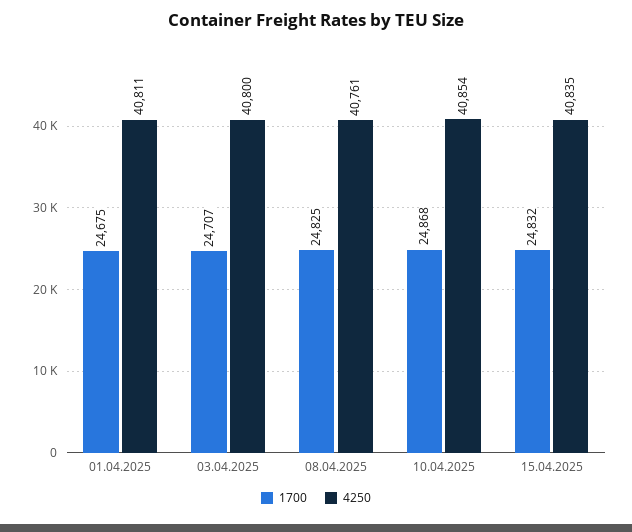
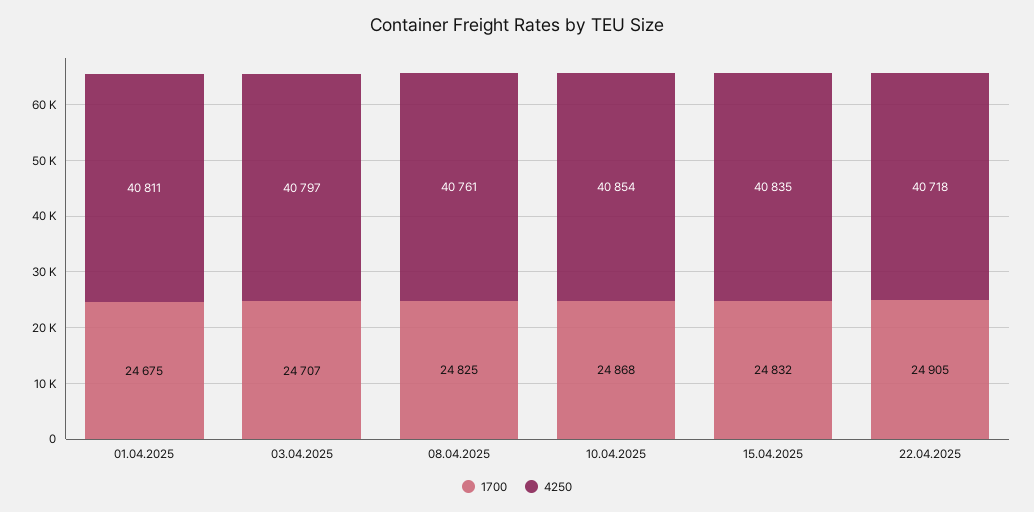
4250, 03.04.2025: 40800 -> 40797
1700, 22.04.2025: none -> 24905
4250, 22.04.2025: none -> 40718

